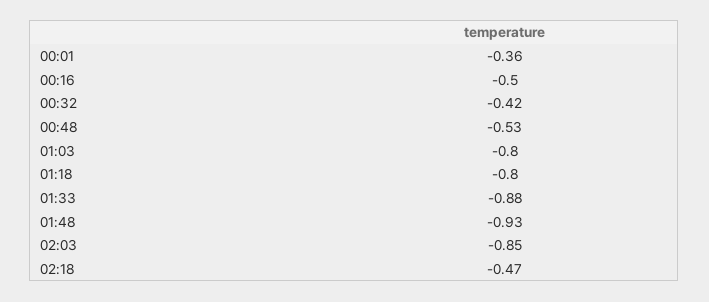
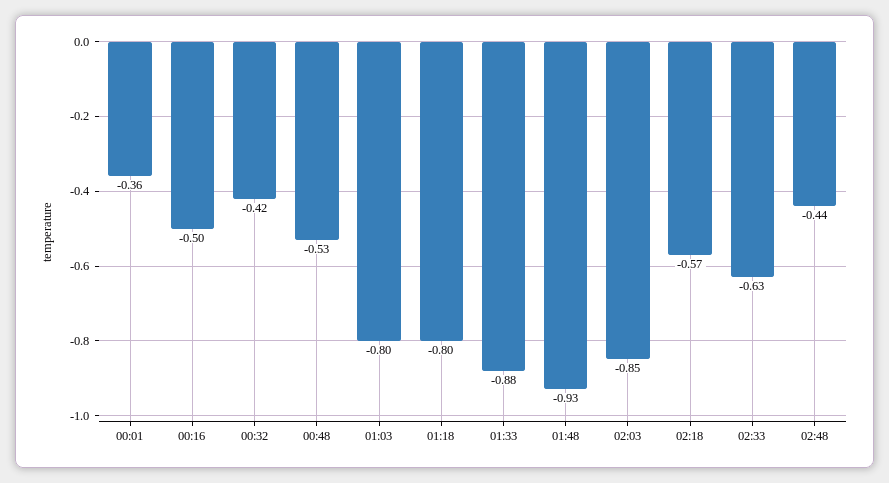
02:18: -0.47 -> -0.57
02:33: none -> -0.63
02:48: none -> -0.44

